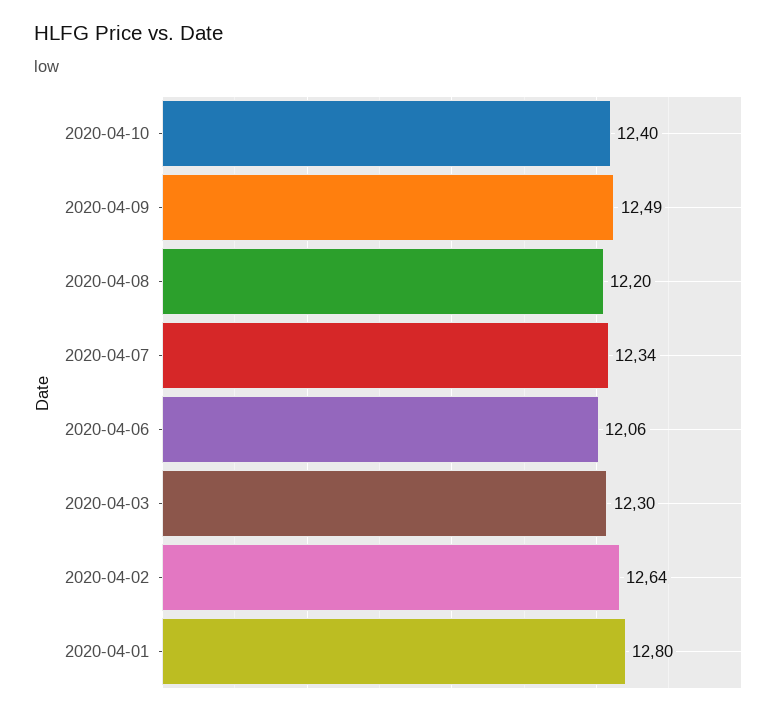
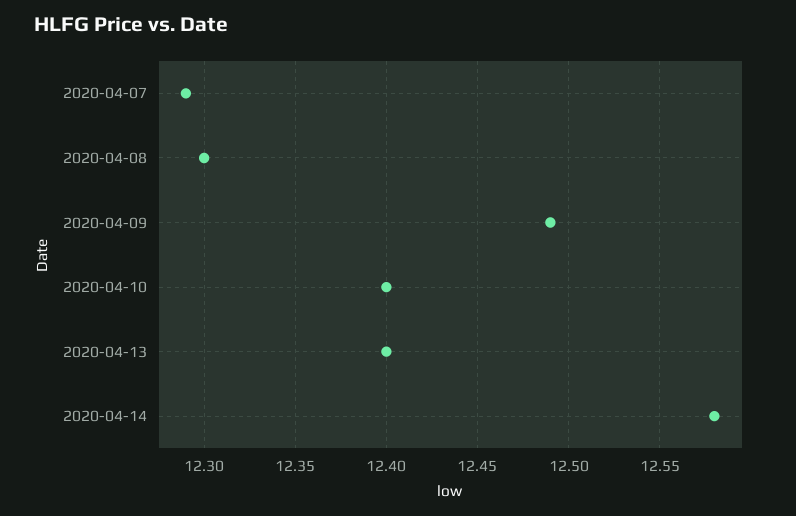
2020-04-08: 12.2 -> 12.3
2020-04-07: 12.34 -> 12.29
2020-04-06: 12.06 -> none
2020-04-03: 12.3 -> none
2020-04-02: 12.64 -> none
2020-04-01: 12.8 -> none
2020-04-13: none -> 12.4
2020-04-14: none -> 12.58

